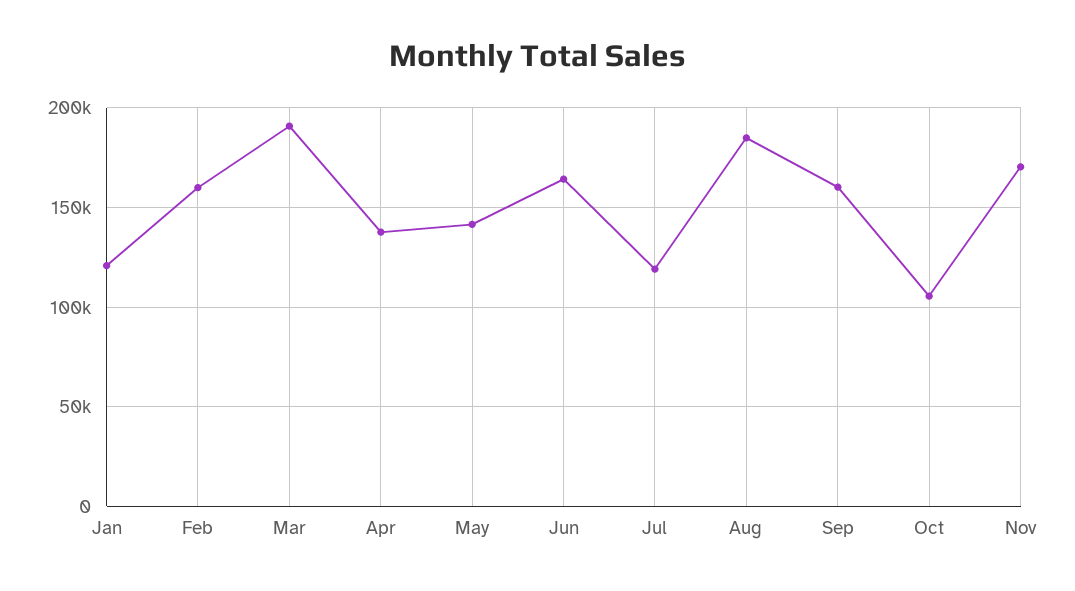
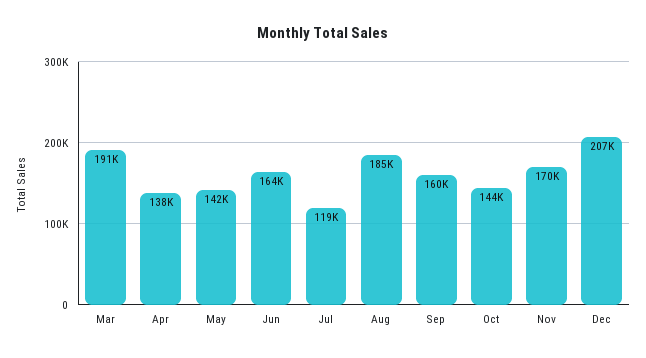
Jan: 120000 -> none
Feb: 160000 -> none
Oct: 105000 -> 144000
Dec: none -> 207000

